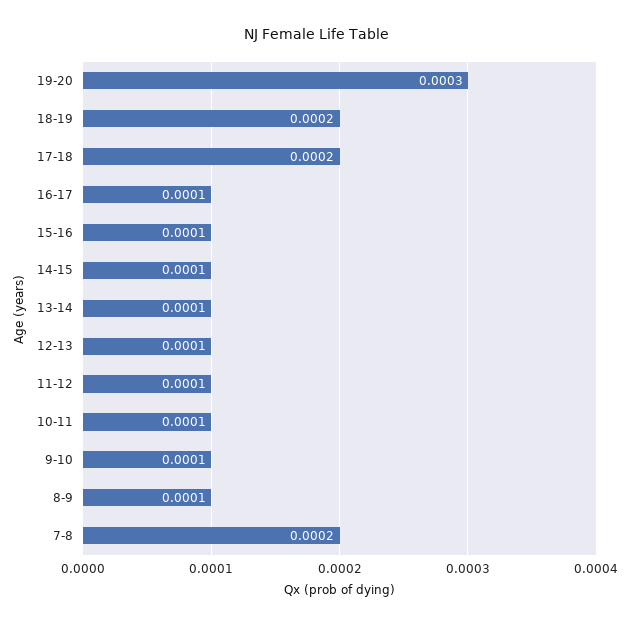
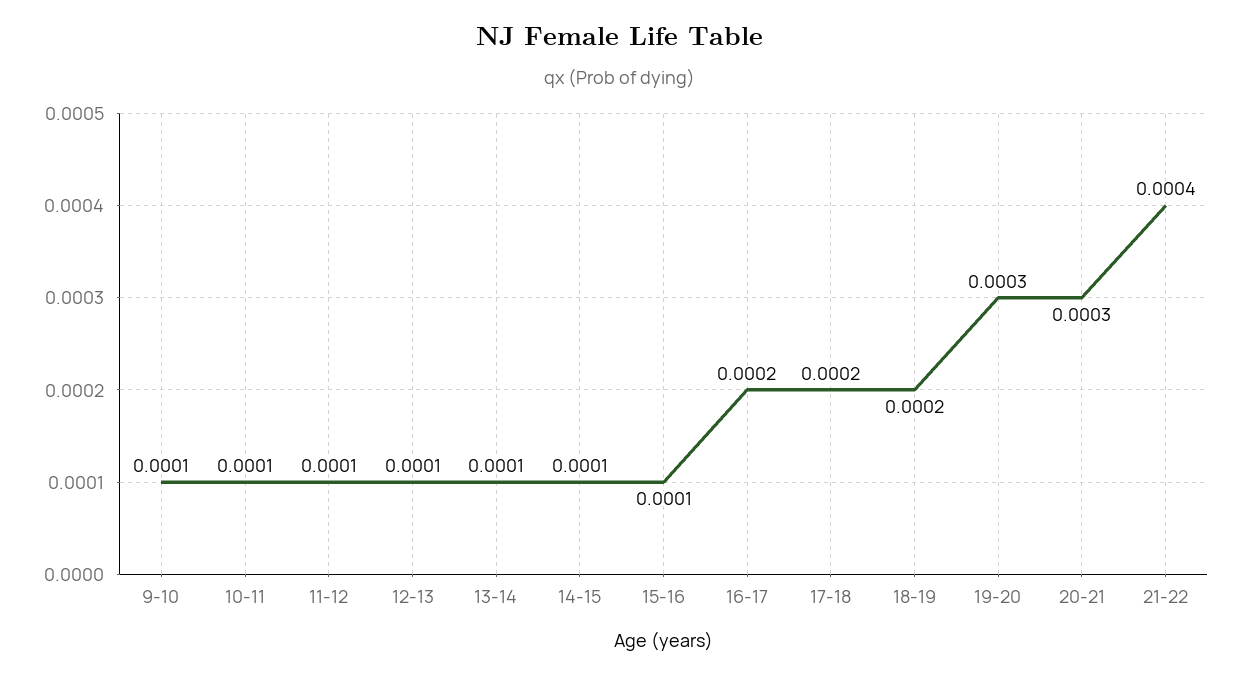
16-17: 0.0001 -> 0.0002
8-9: 0.0001 -> none
7-8: 0.0002 -> none
20-21: none -> 0.0003
21-22: none -> 0.0004

